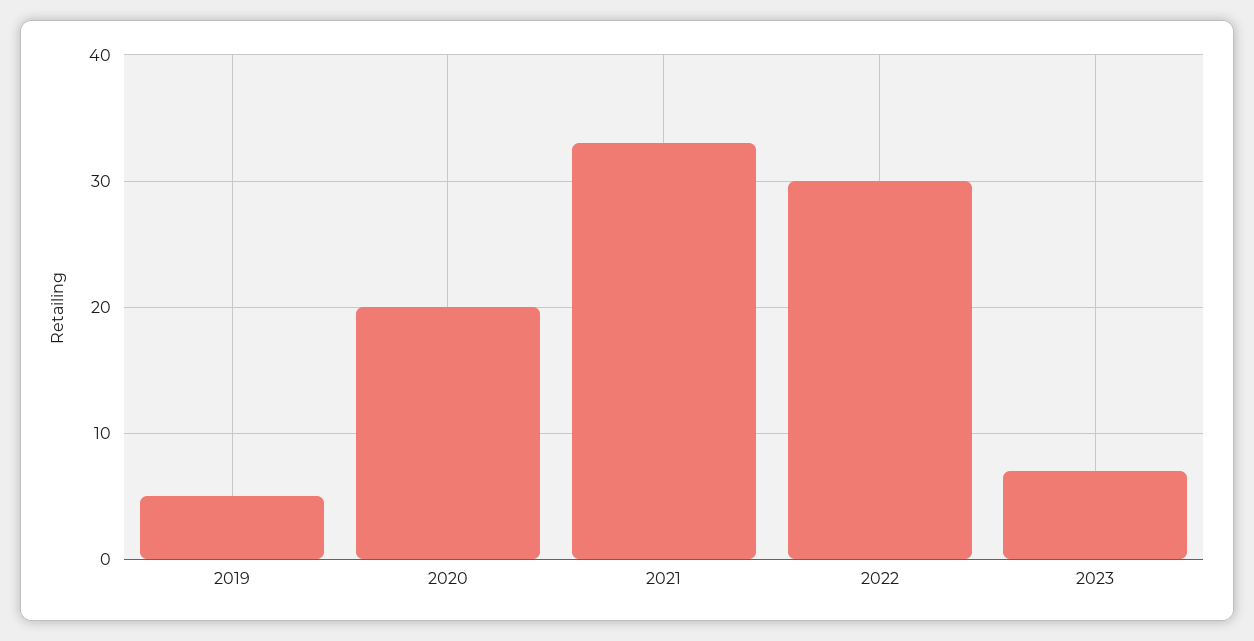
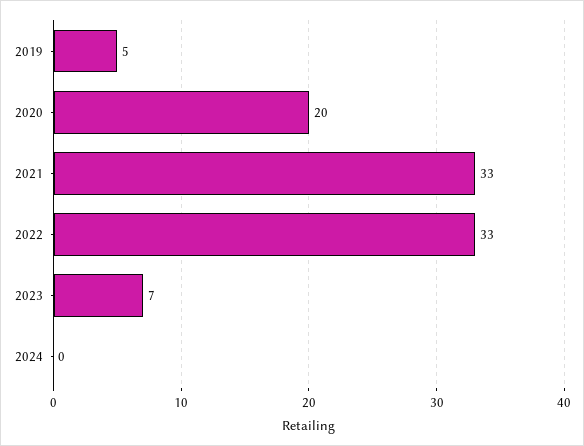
2022: 30 -> 33
2024: none -> 0

